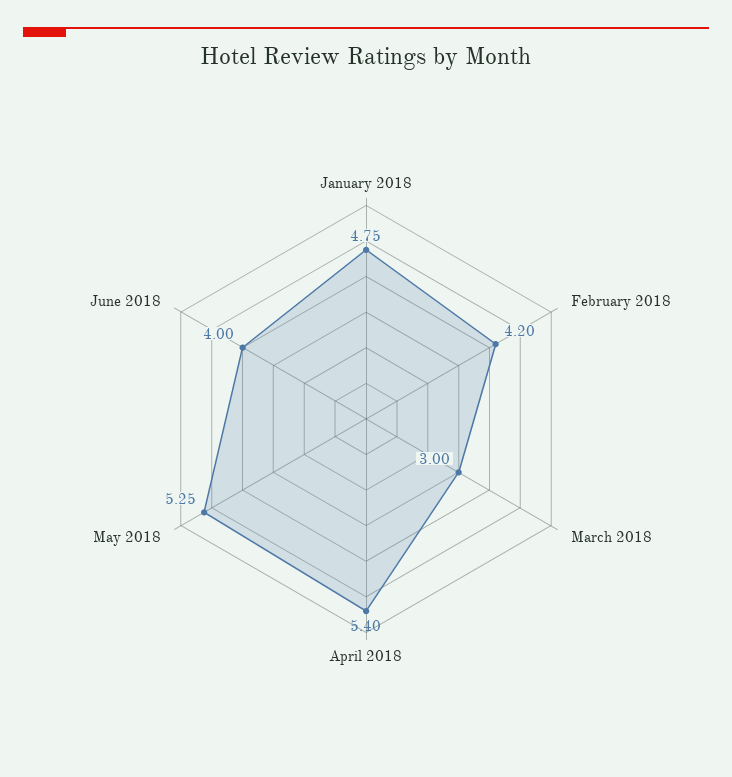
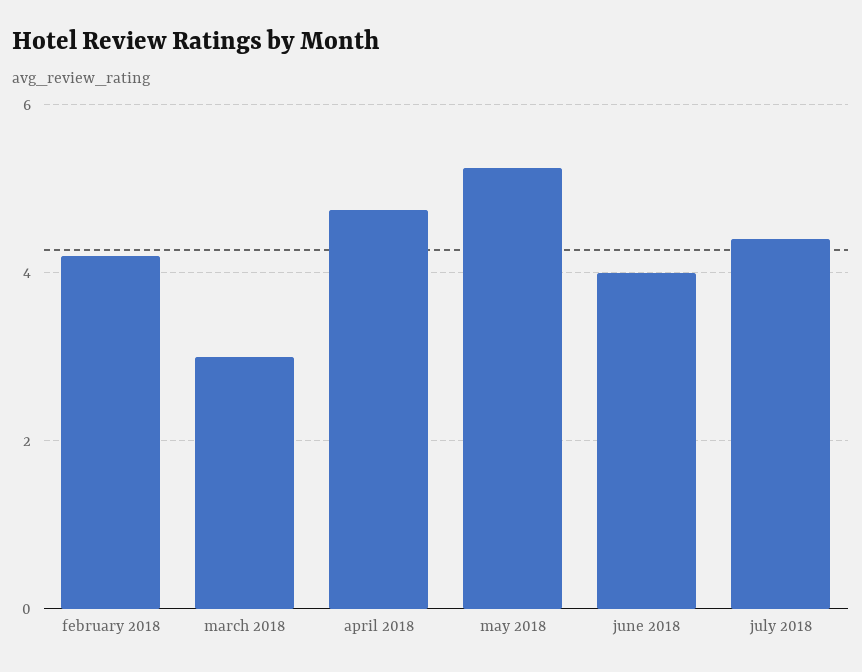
January 2018: 4.75 -> none
April 2018: 5.4 -> 4.8
july 2018: none -> 4.4

